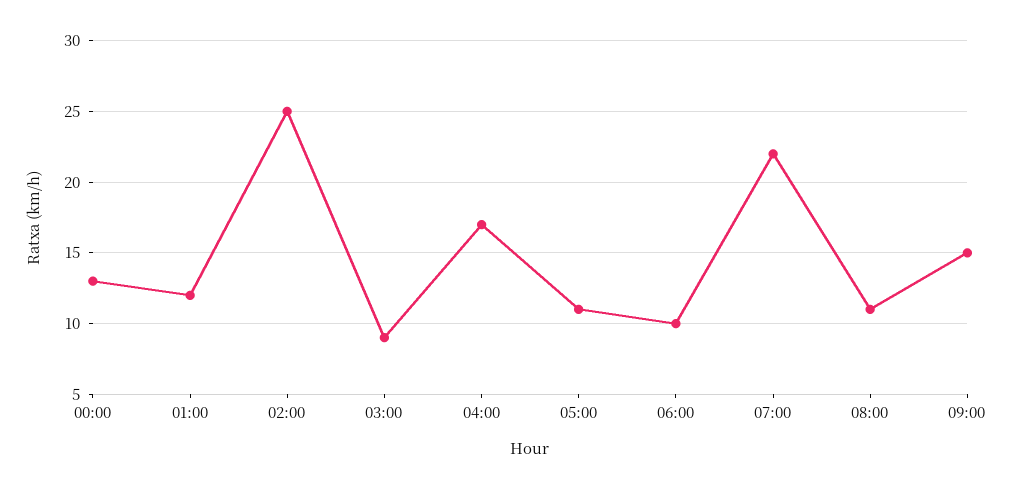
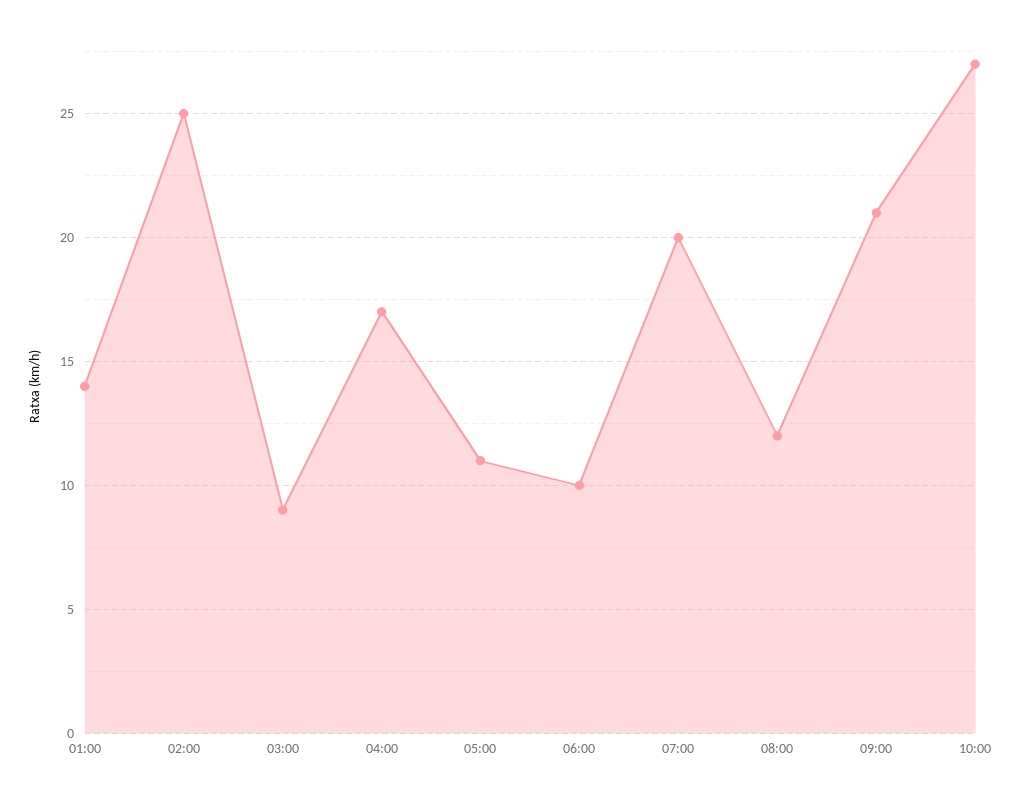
00:00: 13 -> none
01:00: 12 -> 14
07:00: 22 -> 20
08:00: 11 -> 12
09:00: 15 -> 21
10:00: none -> 27

